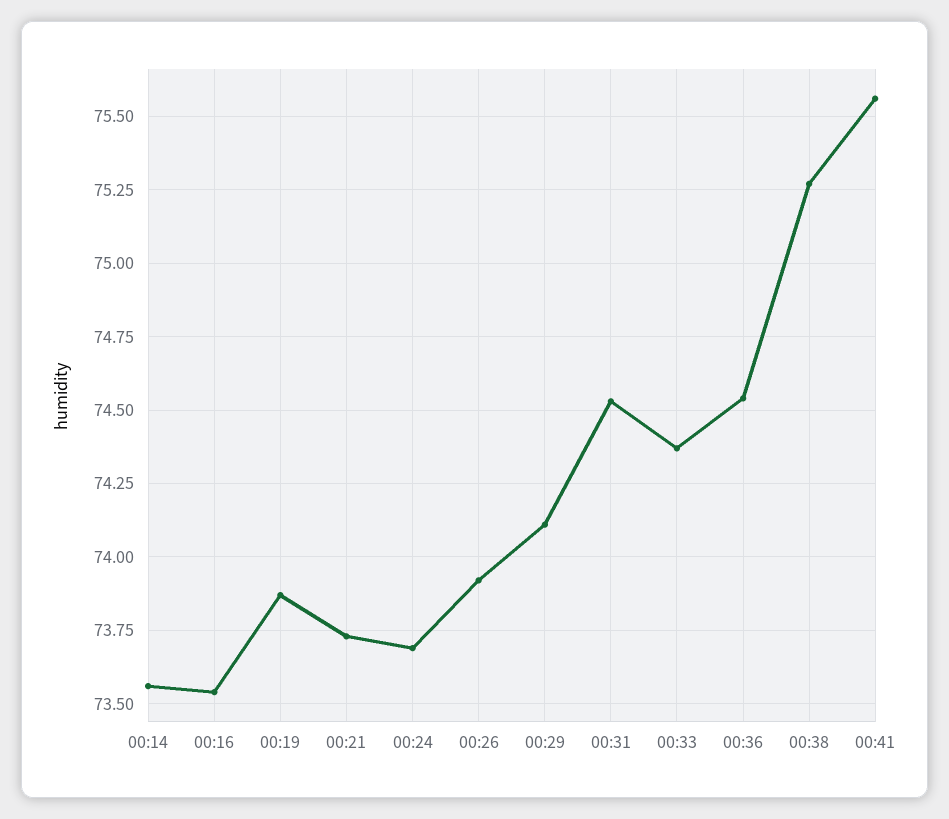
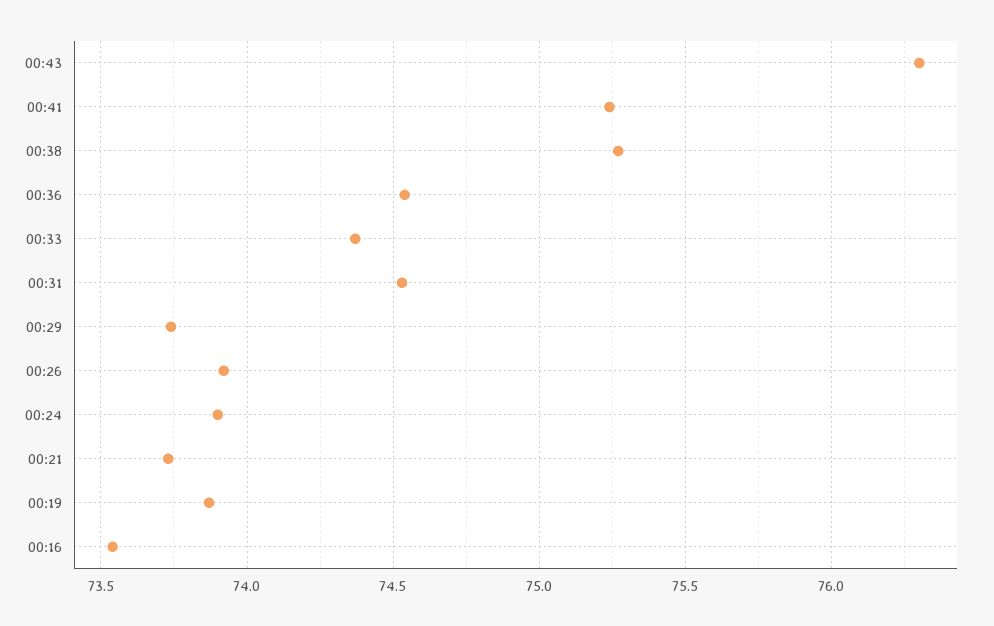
00:14: 73.55 -> none
00:24: 73.7 -> 73.9
00:29: 74.1 -> 73.75
00:41: 75.55 -> 75.25
00:43: none -> 76.3

